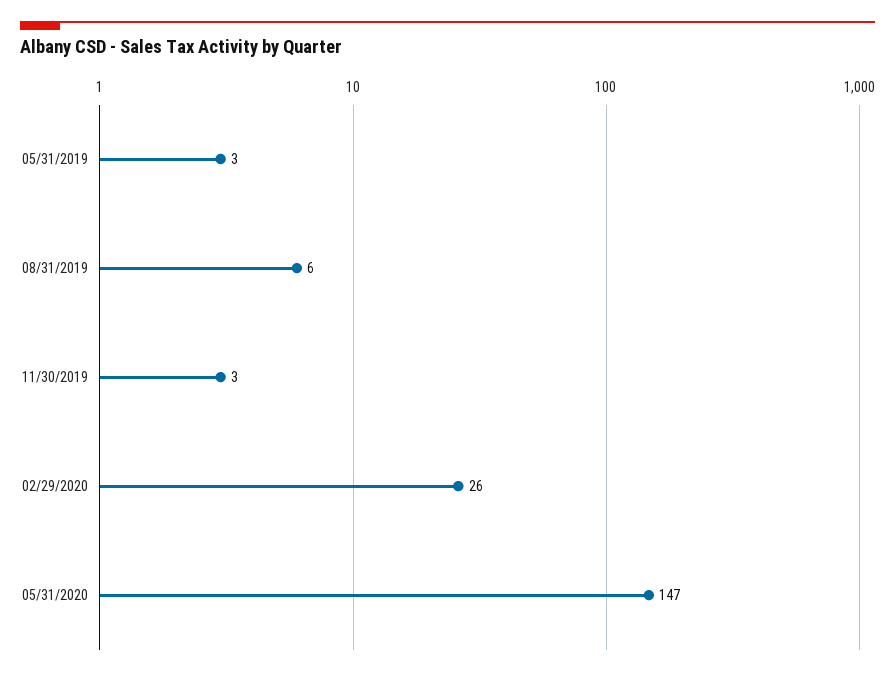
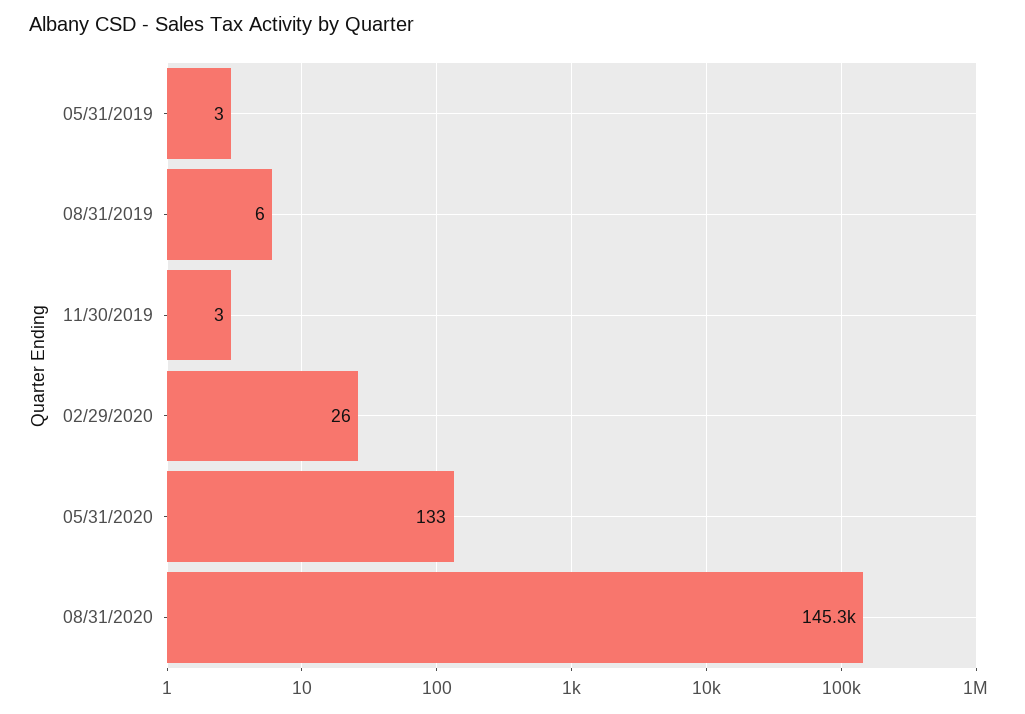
05/31/2020: 147 -> 133
08/31/2020: none -> 145300

